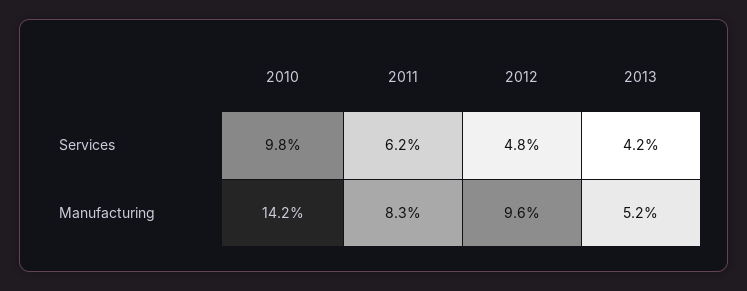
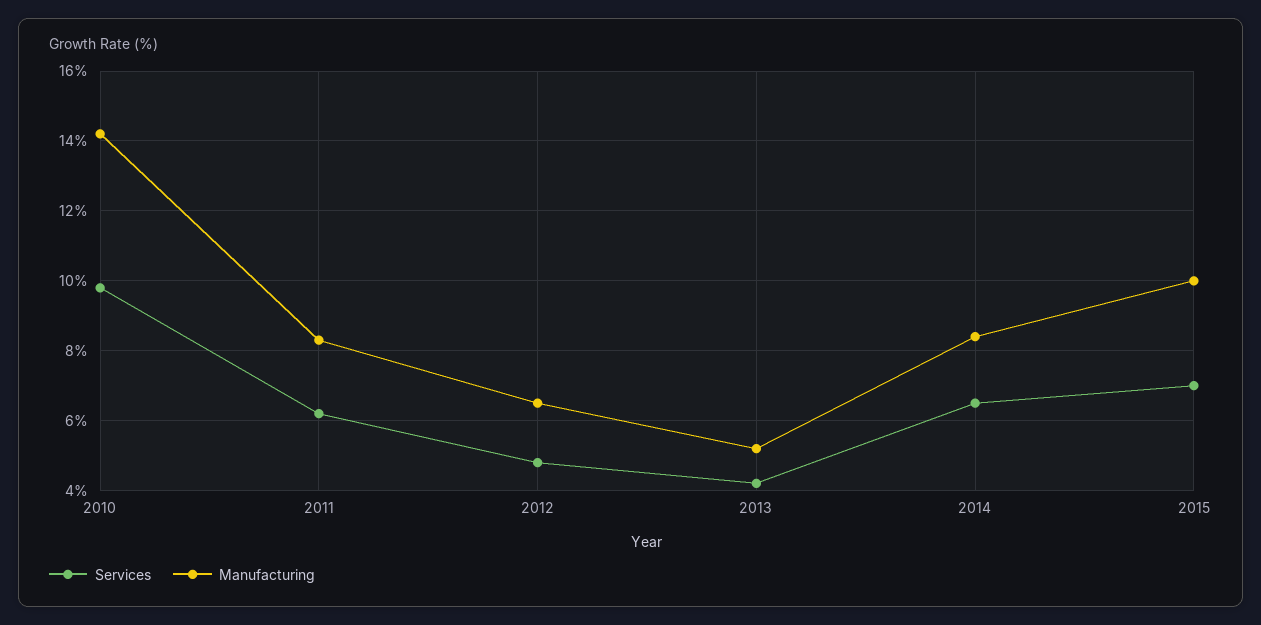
Manufacturing, 2012: 9.6 -> 6.5
Services, 2014: none -> 6.5
Manufacturing, 2014: none -> 8.5
Services, 2015: none -> 7
Manufacturing, 2015: none -> 10

